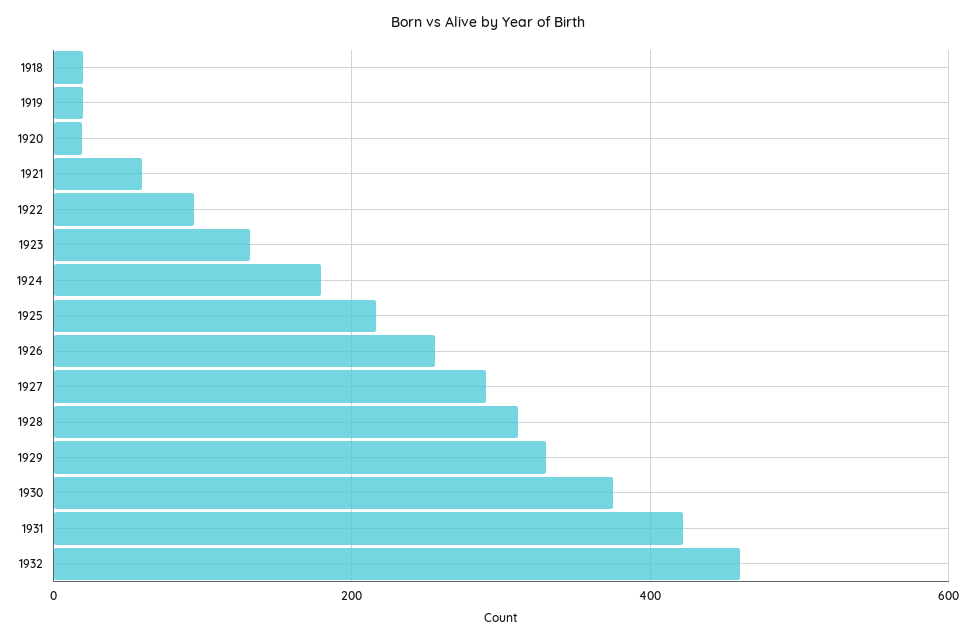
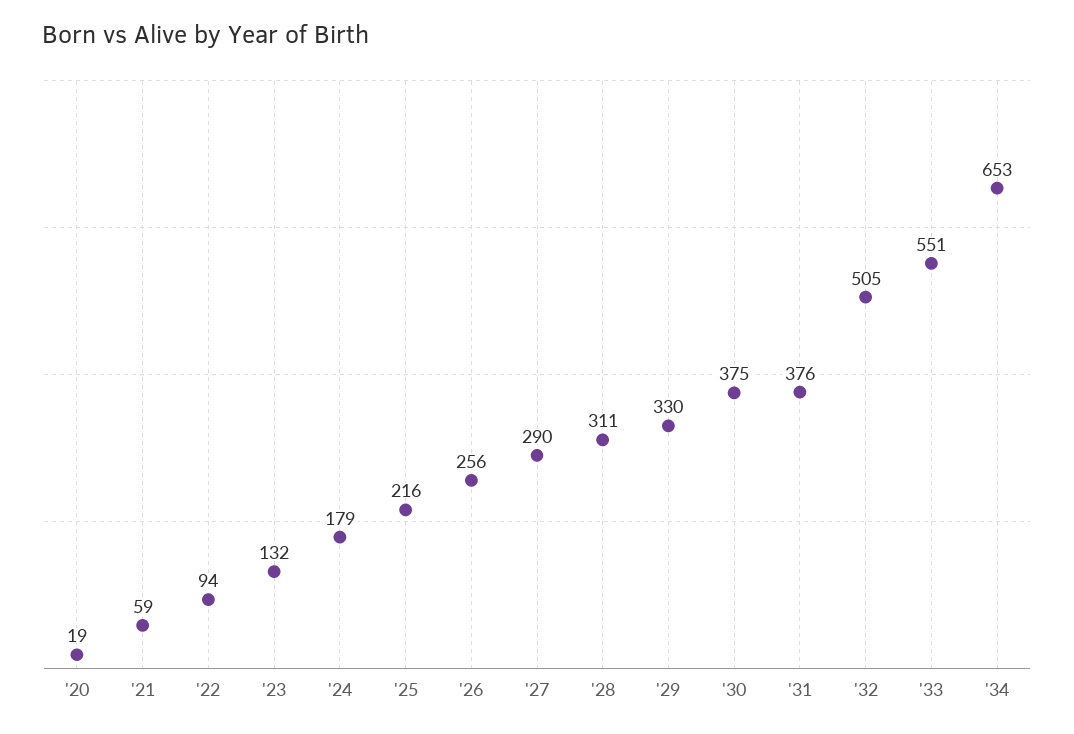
1918: 20 -> none
1919: 20 -> none
1931: 420 -> 376
1932: 460 -> 505
'33: none -> 551
'34: none -> 653

